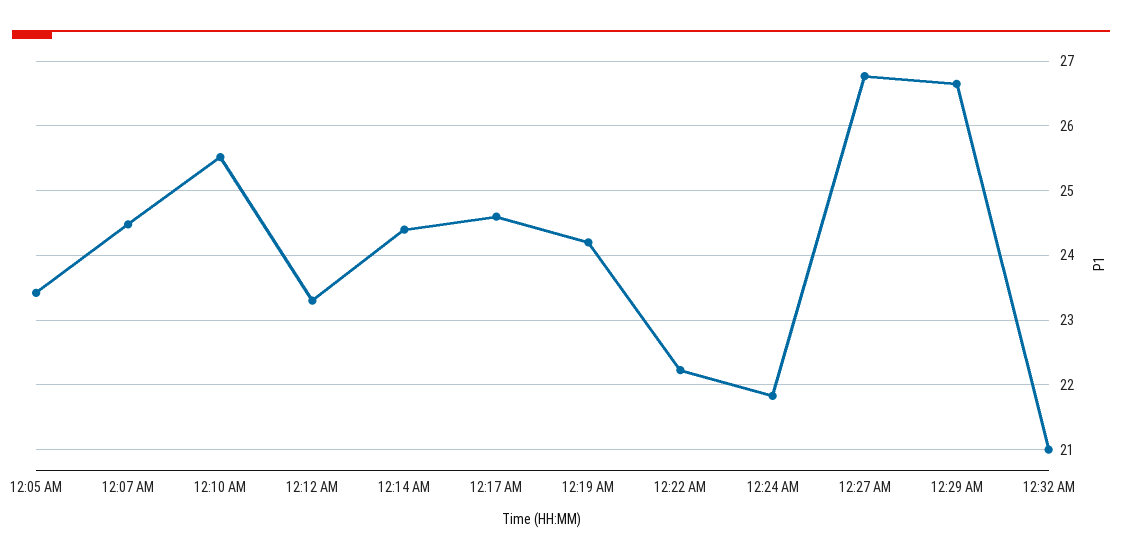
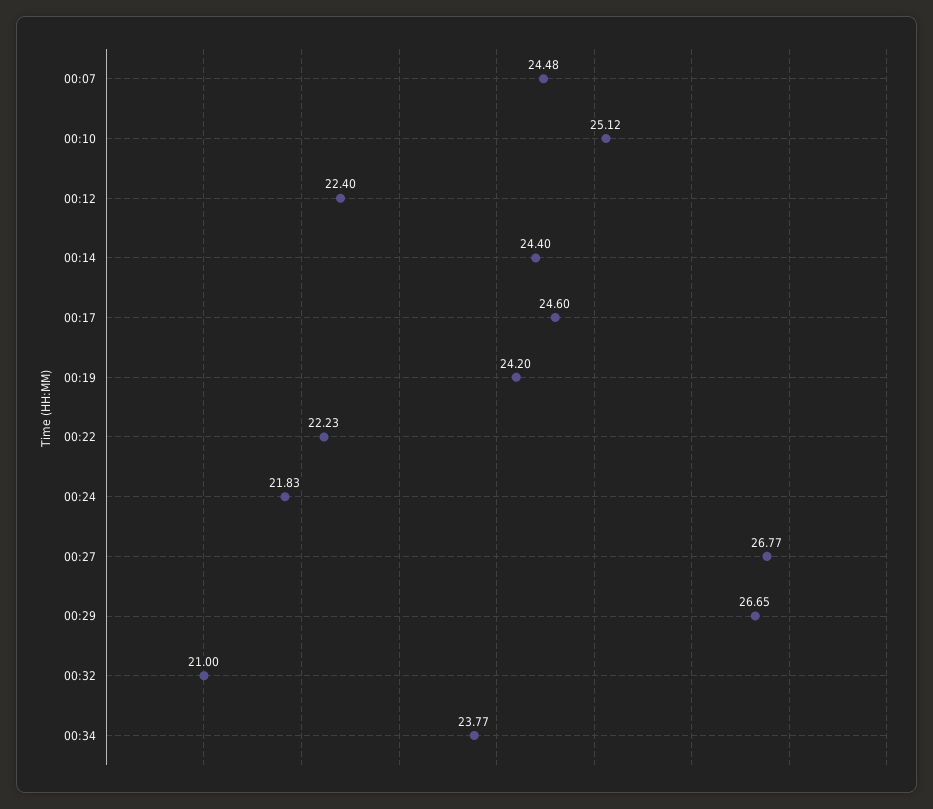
12:05 AM: 23.4 -> none
12:10 AM: 25.5 -> 25.12
12:12 AM: 23.3 -> 22.4
00:34: none -> 23.77

